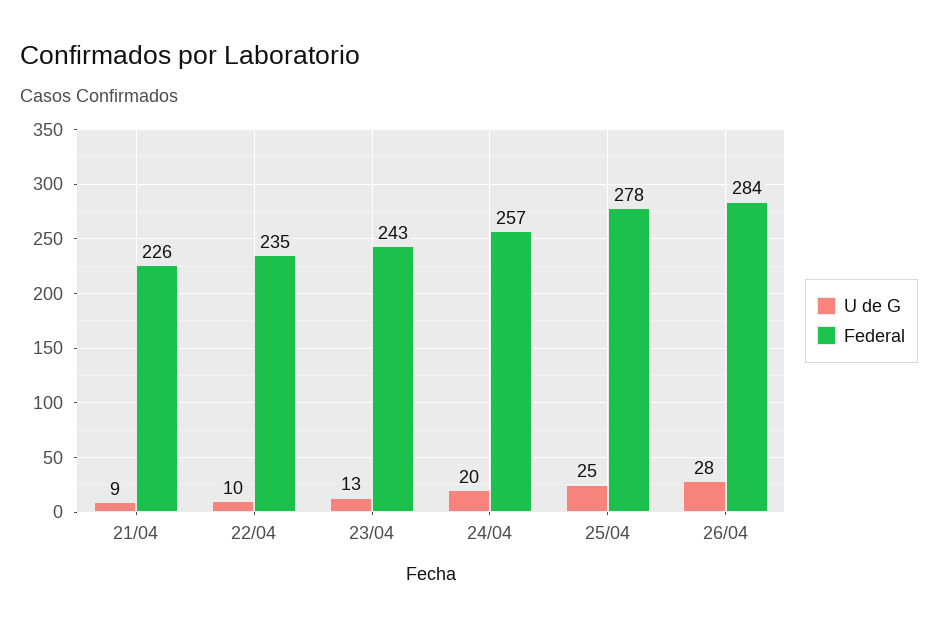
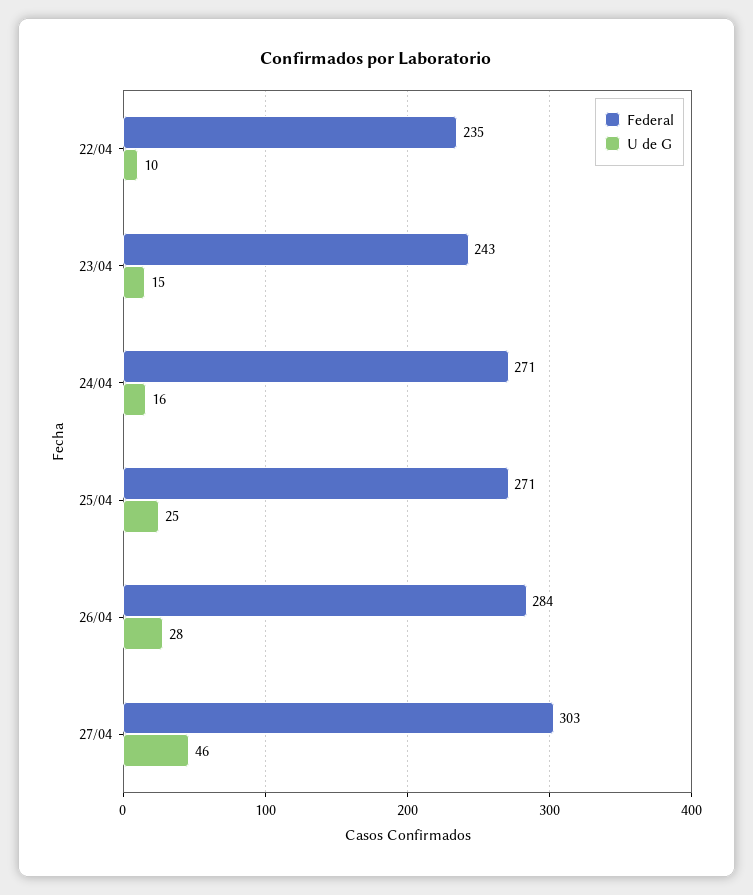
U de G, 21/04: 9 -> none
Federal, 21/04: 226 -> none
U de G, 23/04: 13 -> 15
U de G, 24/04: 20 -> 16
Federal, 24/04: 257 -> 271
Federal, 25/04: 278 -> 271
Federal, 27/04: none -> 303
U de G, 27/04: none -> 46

